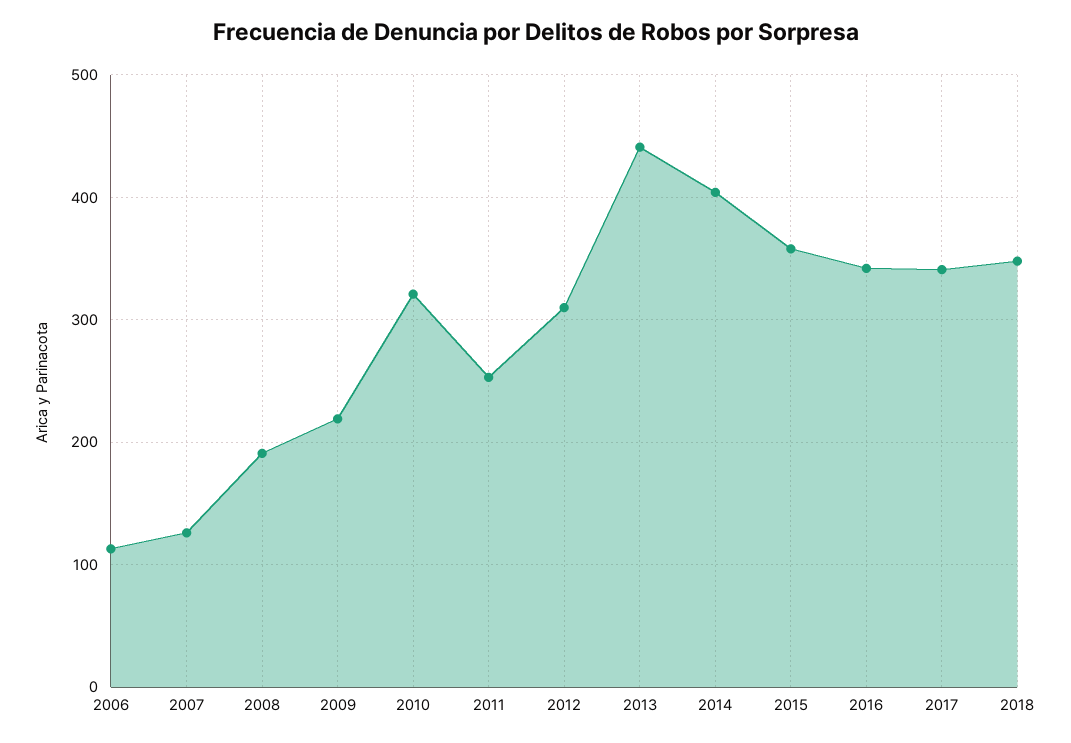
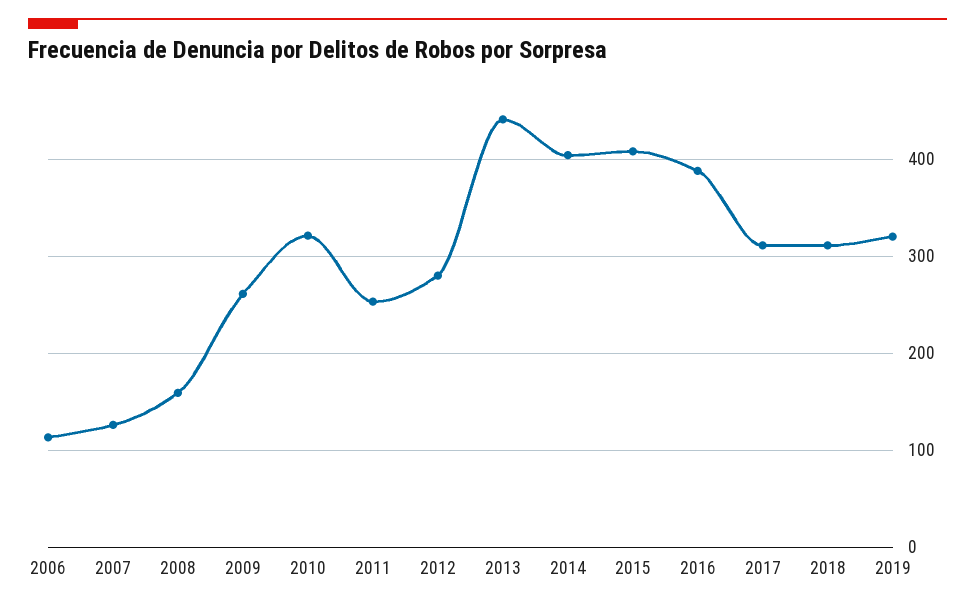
2008: 190 -> 160
2009: 220 -> 260
2012: 310 -> 280
2015: 360 -> 410
2016: 340 -> 390
2017: 340 -> 310
2018: 350 -> 310
2019: none -> 320

